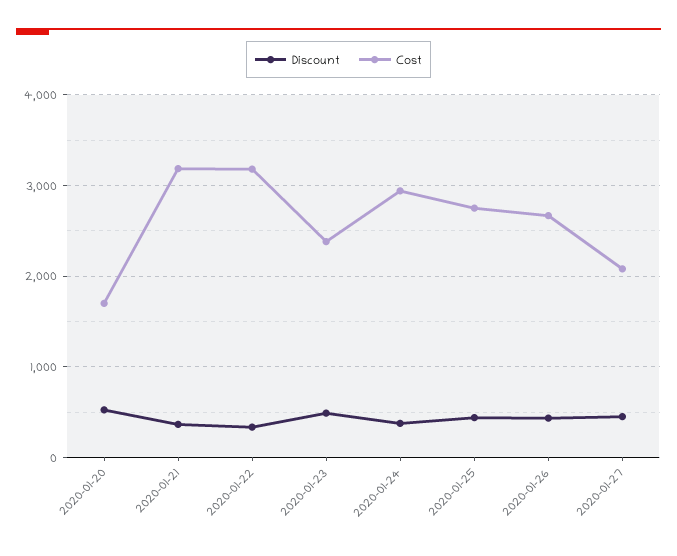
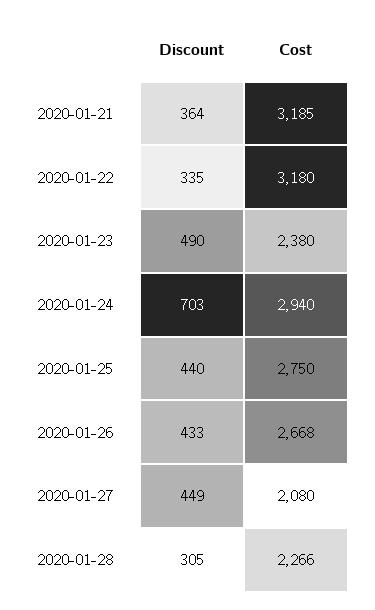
Discount, 2020-01-20: 500 -> none
Cost, 2020-01-20: 1700 -> none
Discount, 2020-01-24: 400 -> 703
Discount, 2020-01-28: none -> 305
Cost, 2020-01-28: none -> 2266

